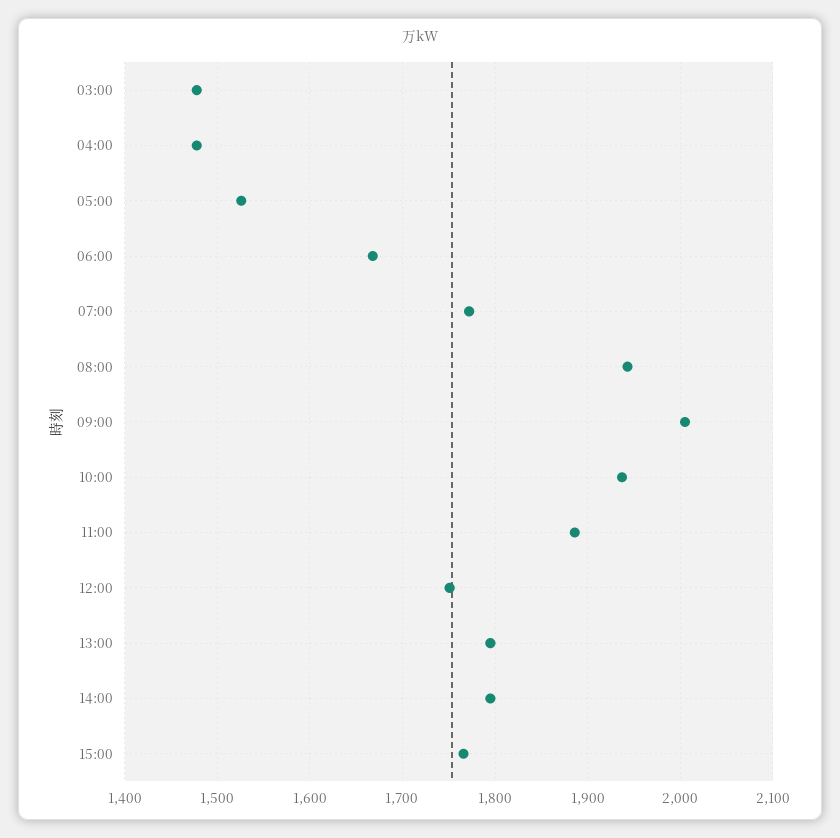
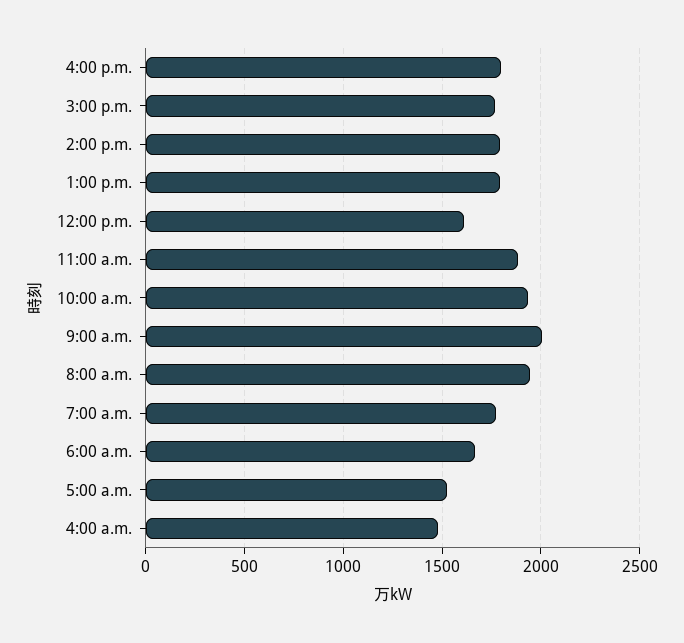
03:00: 1480 -> none
12:00: 1750 -> 1600
4:00 p.m.: none -> 1800

